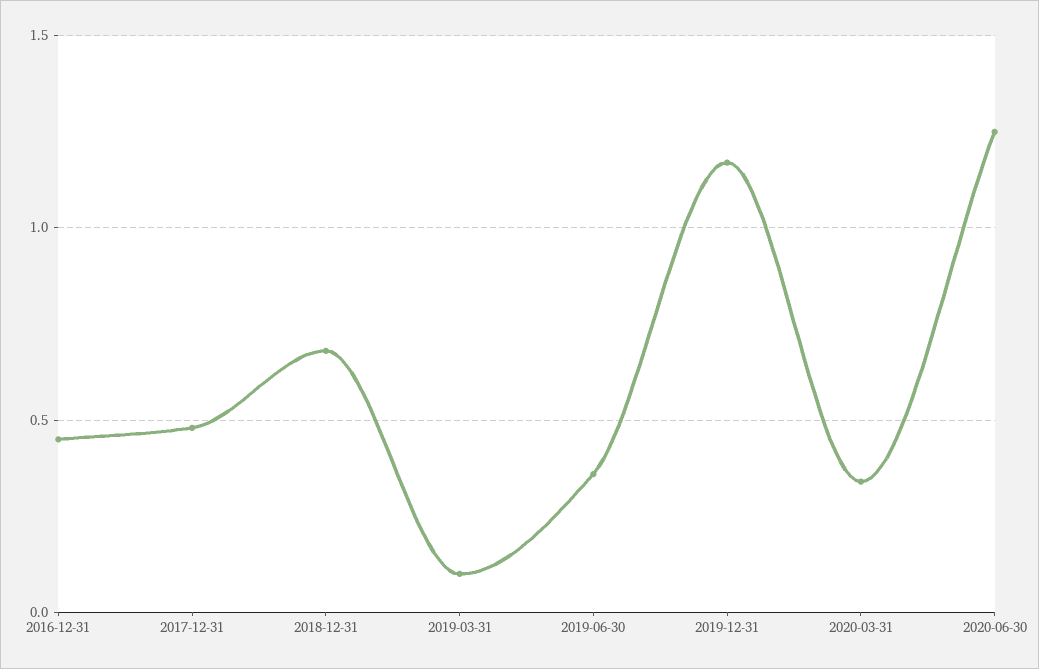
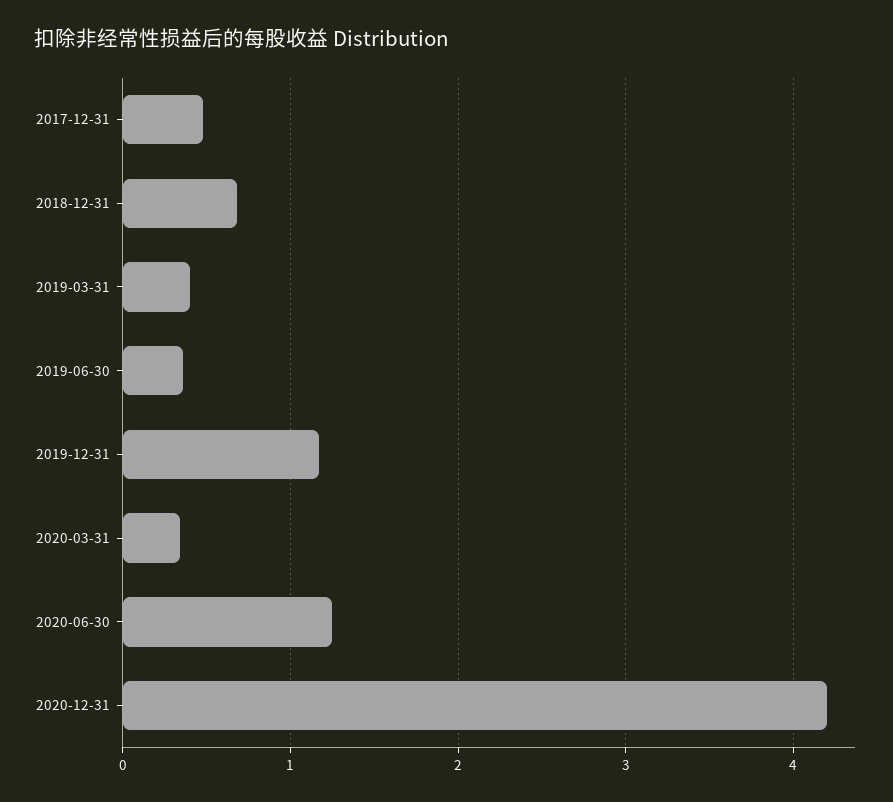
2016-12-31: 0.45 -> none
2019-03-31: 0.1 -> 0.4
2020-12-31: none -> 4.2

